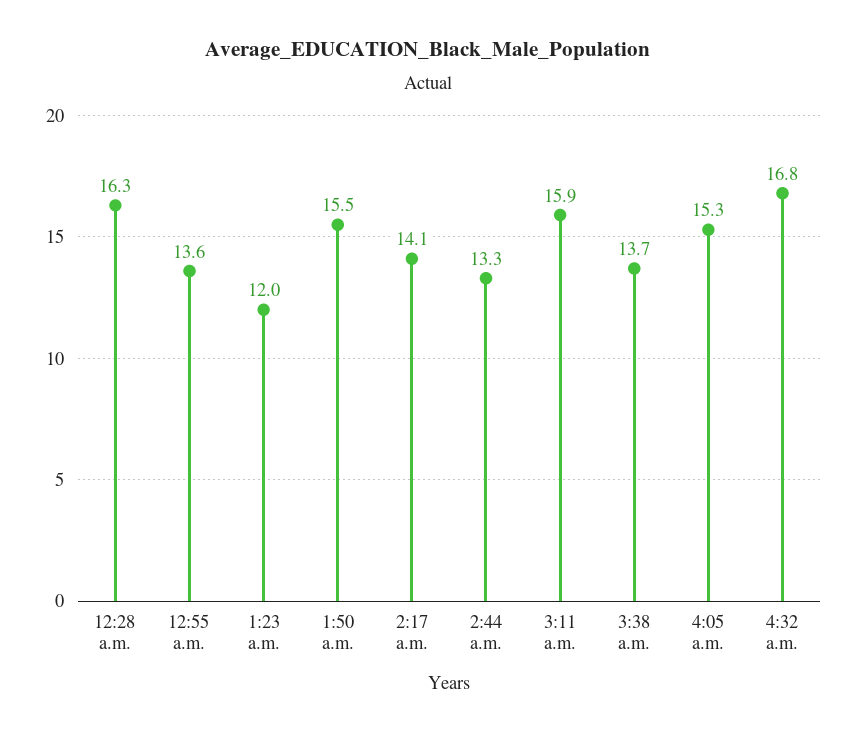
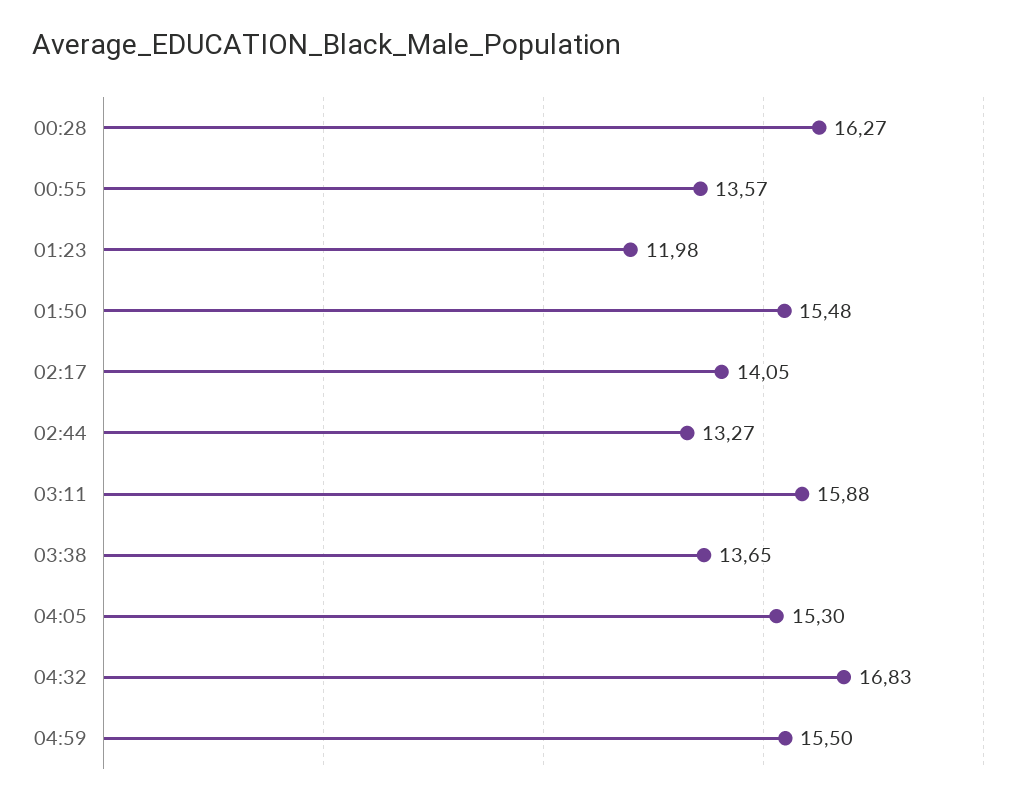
04:59: none -> 15.5

